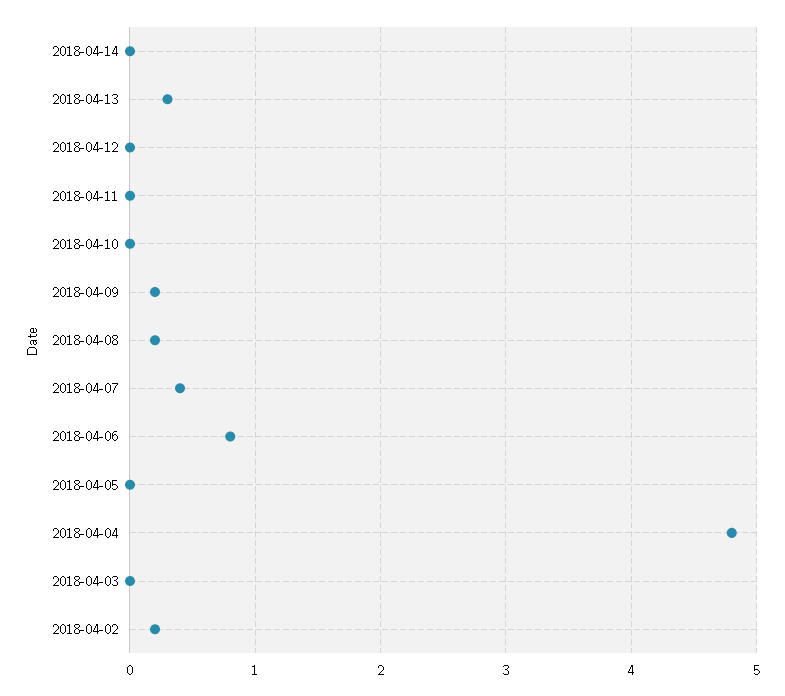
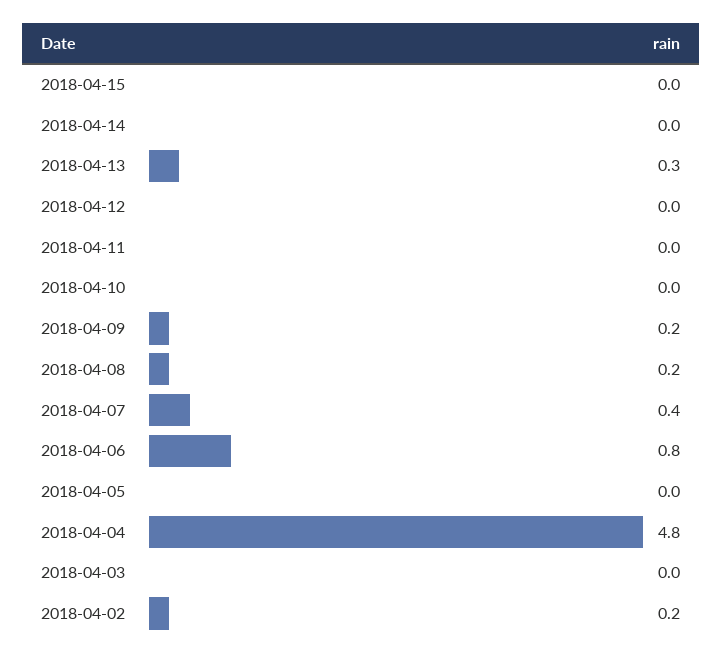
2018-04-15: none -> 0

